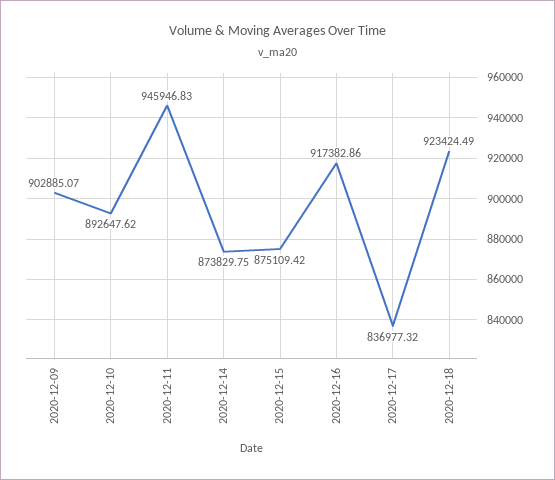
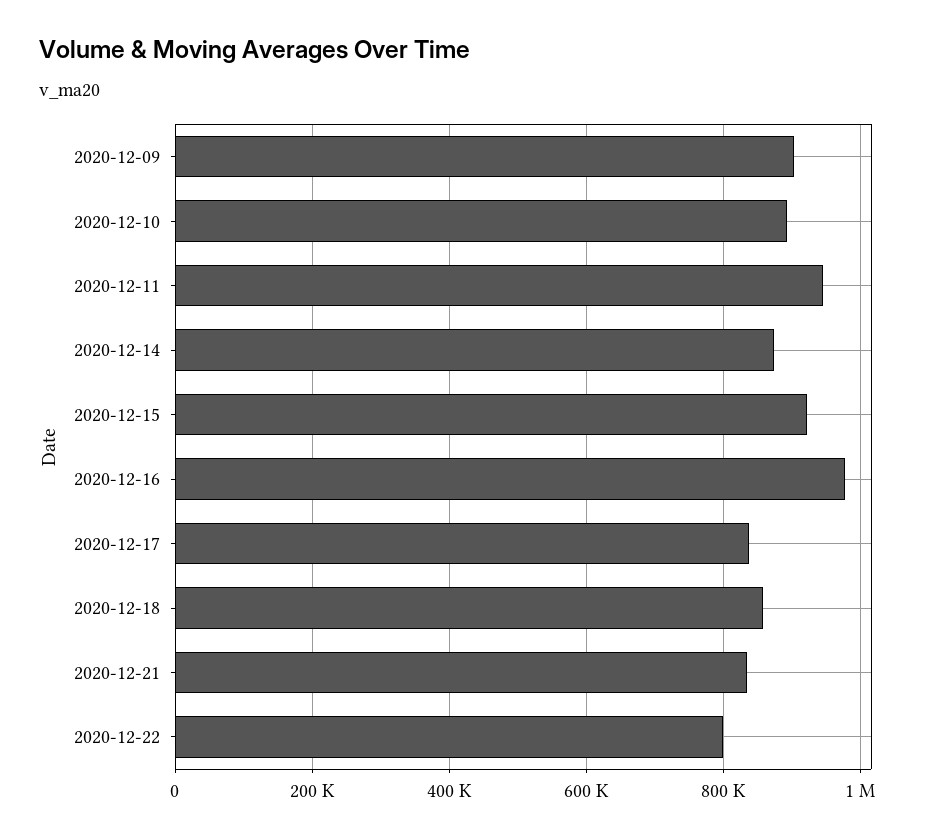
2020-12-15: 875109.42 -> 920000
2020-12-16: 917382.86 -> 980000
2020-12-18: 923424.49 -> 860000
2020-12-21: none -> 840000
2020-12-22: none -> 800000

